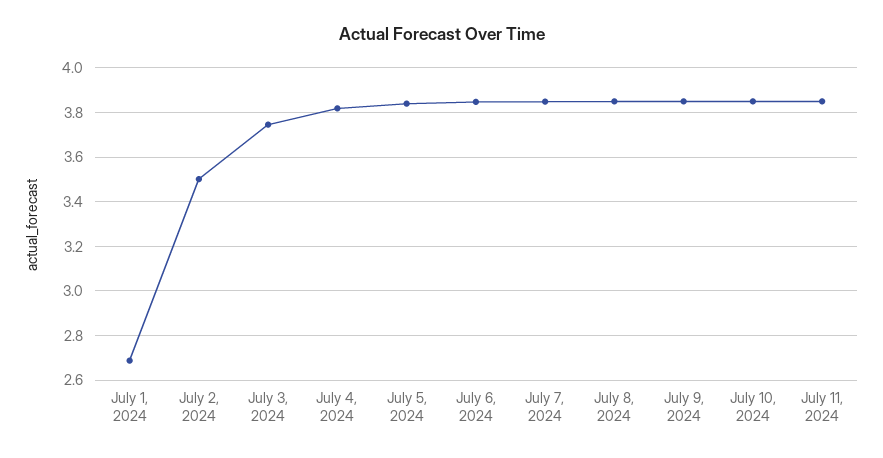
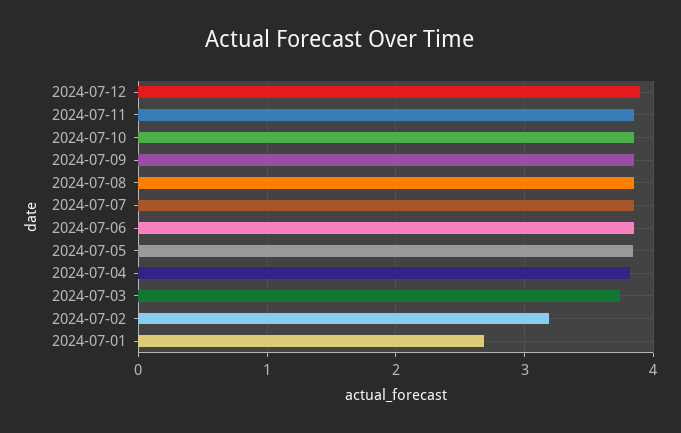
July 2, 2024: 3.5 -> 3.2
2024-07-12: none -> 3.9

